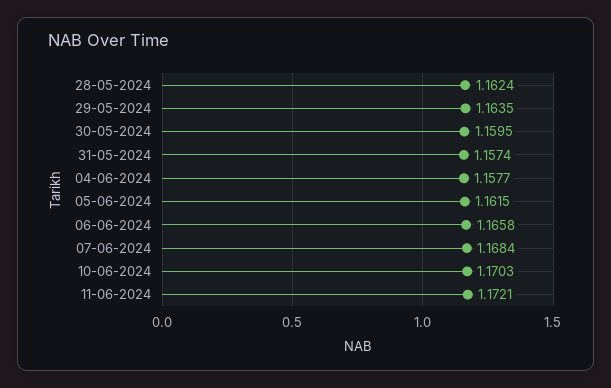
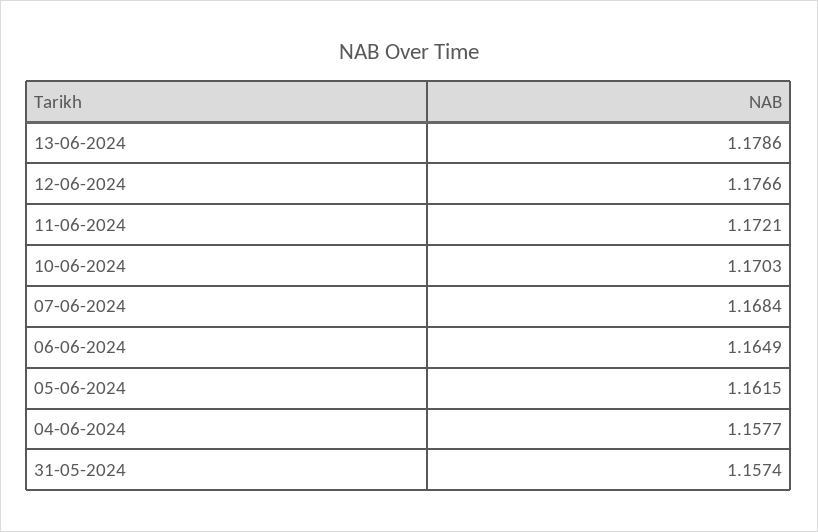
28-05-2024: 1.1624 -> none
29-05-2024: 1.1635 -> none
30-05-2024: 1.1595 -> none
06-06-2024: 1.1658 -> 1.1649
13-06-2024: none -> 1.1786
12-06-2024: none -> 1.1766

